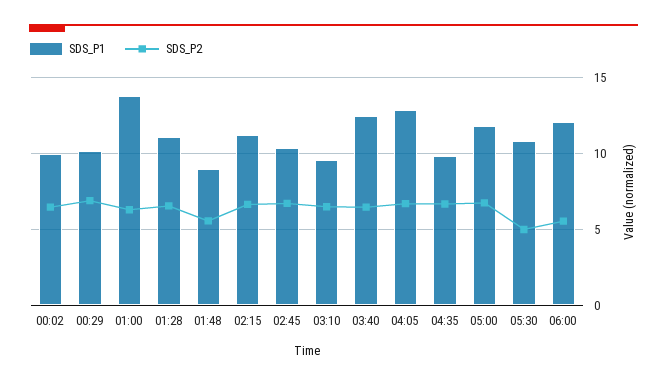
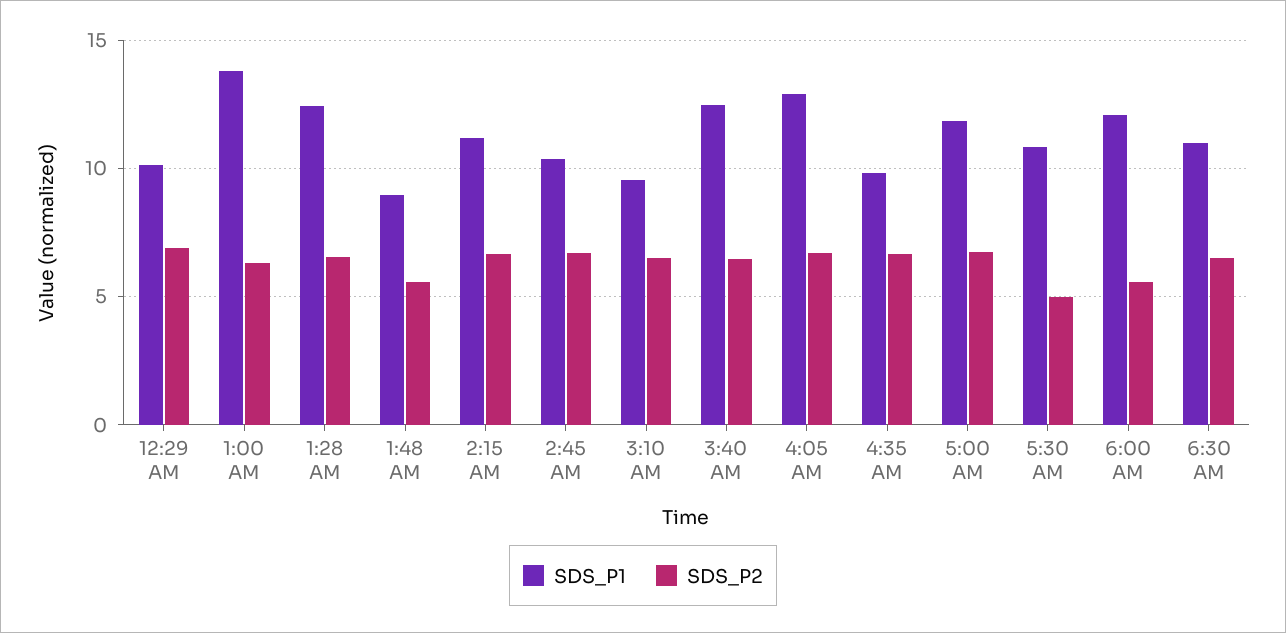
SDS_P1, 00:02: 10 -> none
SDS_P2, 00:02: 6.5 -> none
SDS_P1, 01:28: 11 -> 12.5
SDS_P1, 6:30 AM: none -> 11
SDS_P2, 6:30 AM: none -> 6.5

